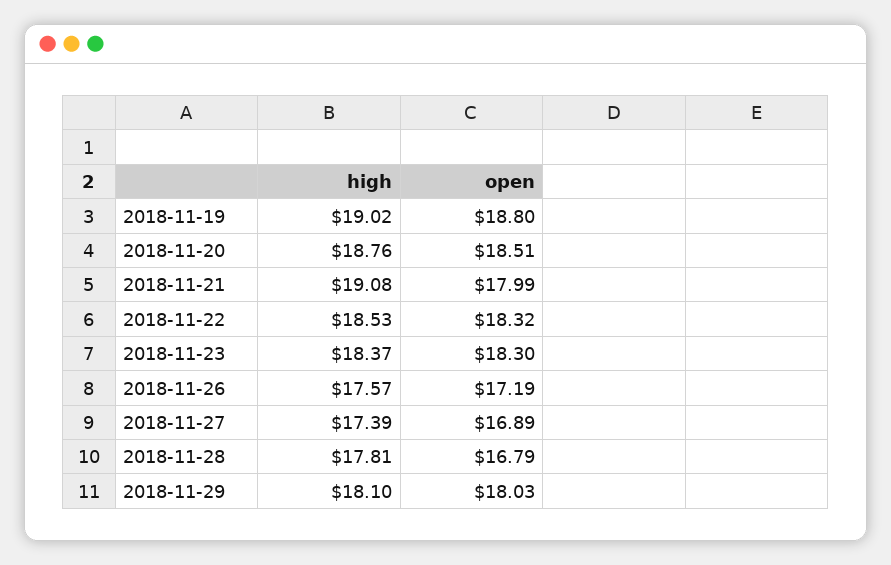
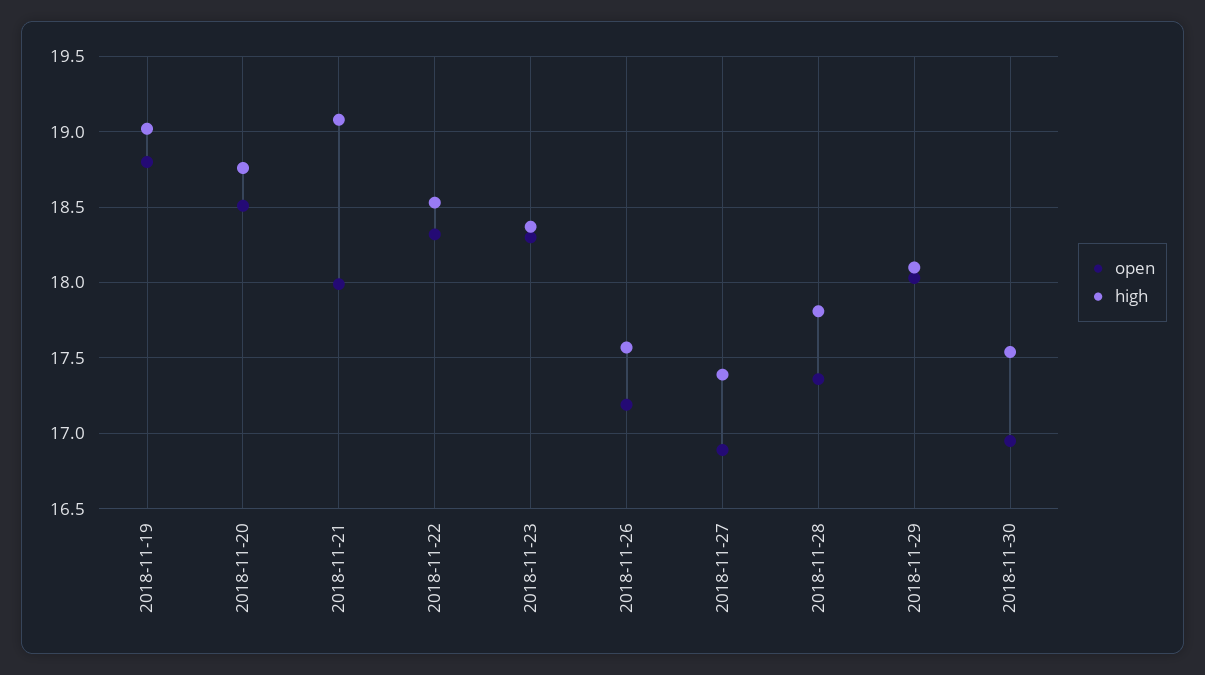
open, 2018-11-28: 16.79 -> 17.35
open, 2018-11-30: none -> 16.95
high, 2018-11-30: none -> 17.55

